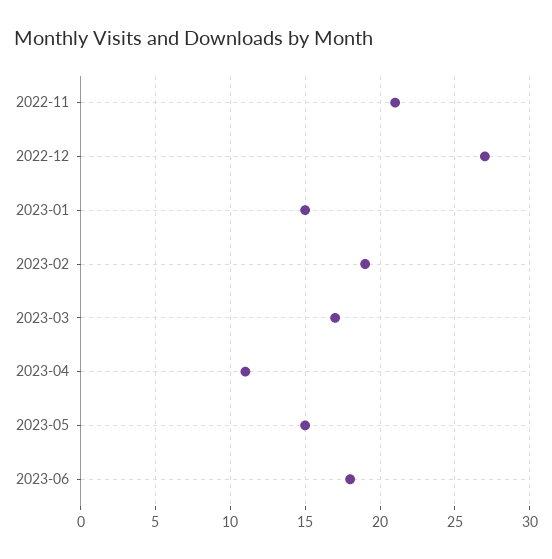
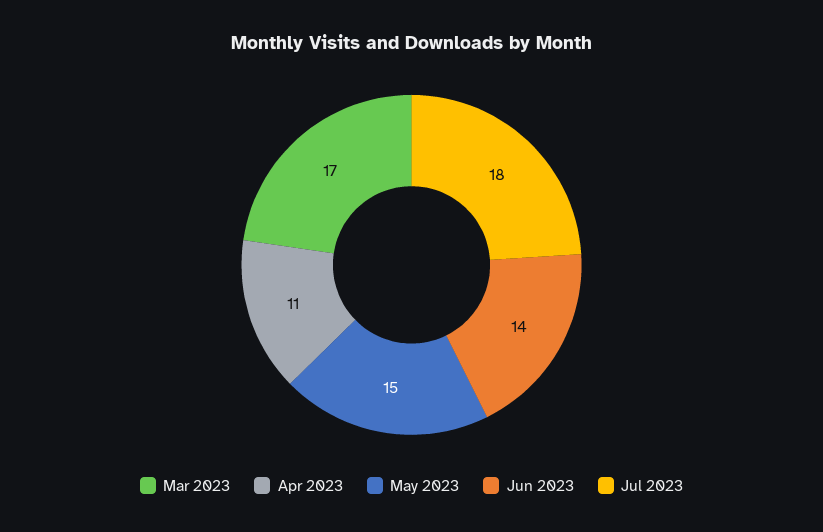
2022-11: 21 -> none
2022-12: 27 -> none
2023-01: 15 -> none
2023-02: 19 -> none
2023-06: 18 -> 14
Jul 2023: none -> 18

